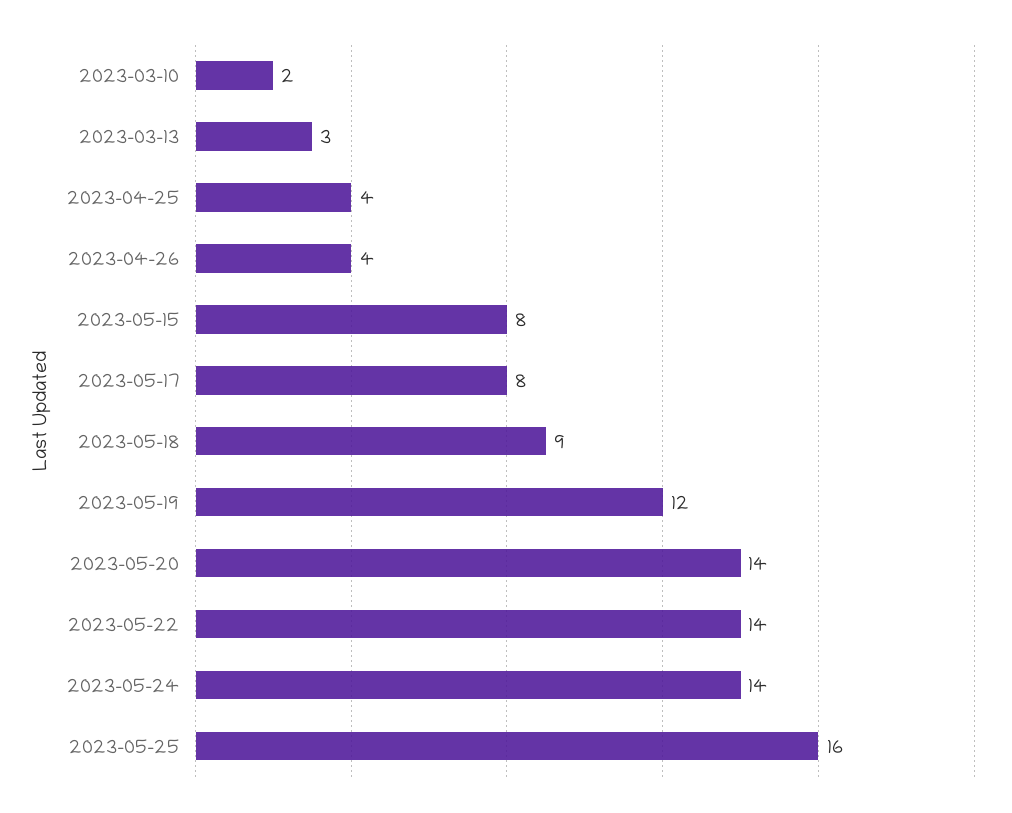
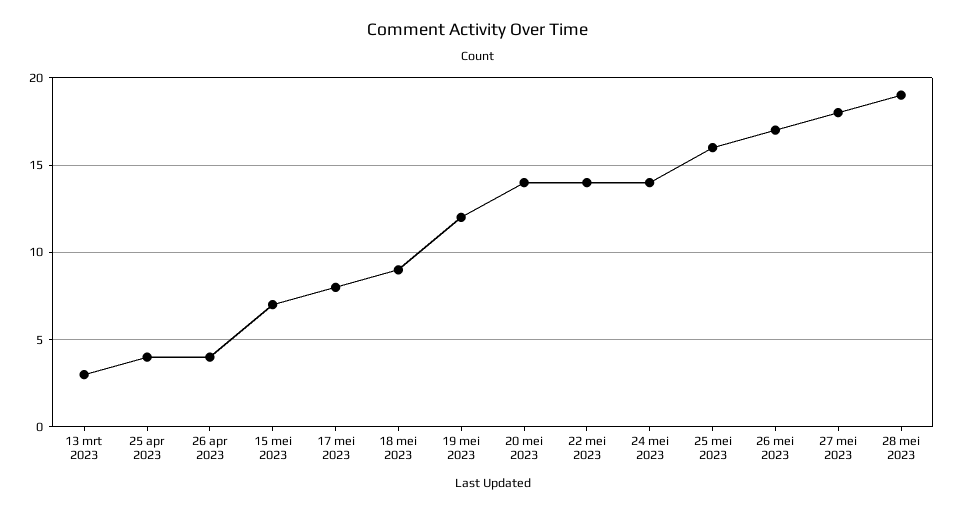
2023-03-10: 2 -> none
2023-05-15: 8 -> 7
26 mei 2023: none -> 17
27 mei 2023: none -> 18
28 mei 2023: none -> 19

